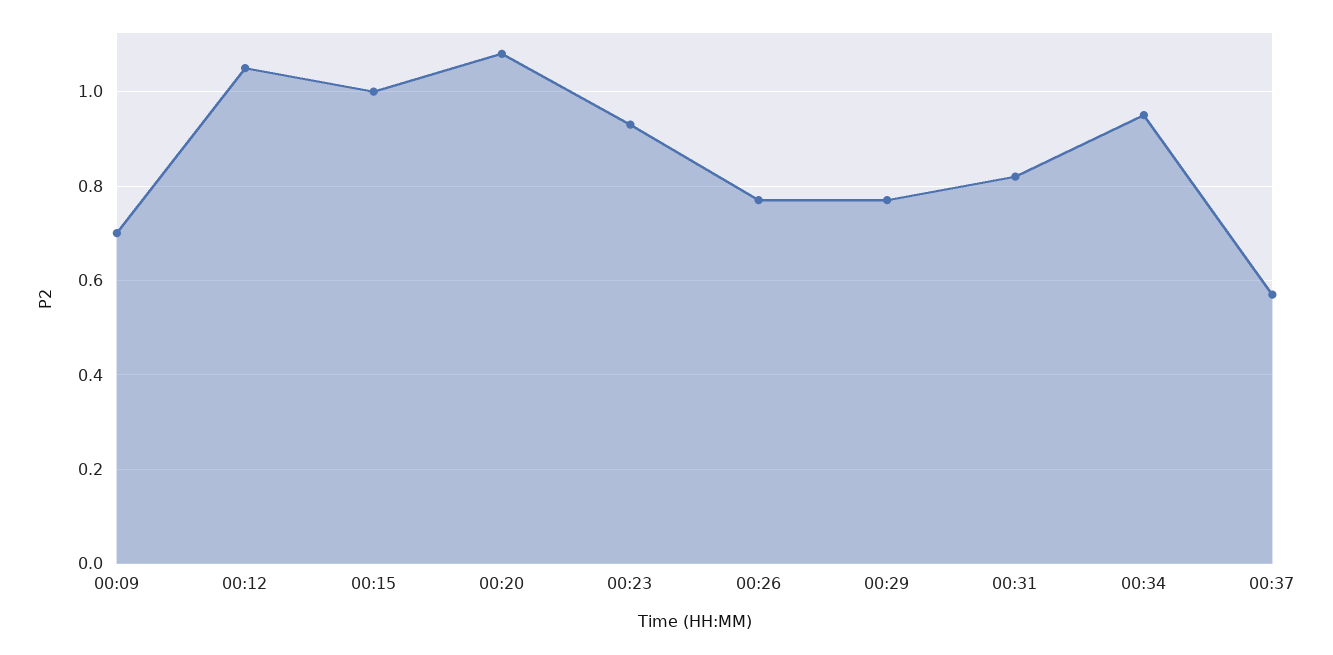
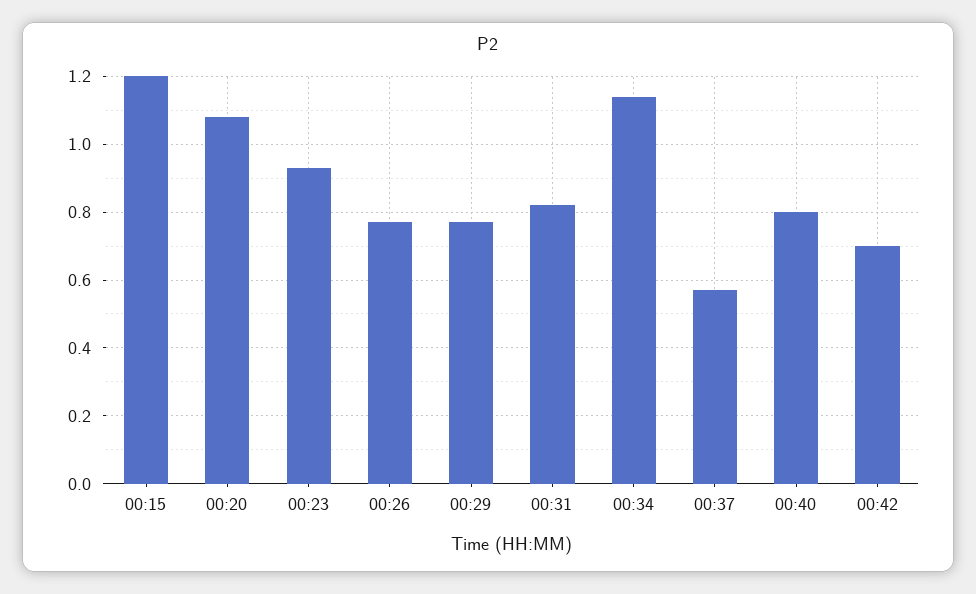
00:09: 0.7 -> none
00:12: 1.05 -> none
00:15: 1 -> 1.2
00:34: 0.95 -> 1.15
00:40: none -> 0.8
00:42: none -> 0.7

